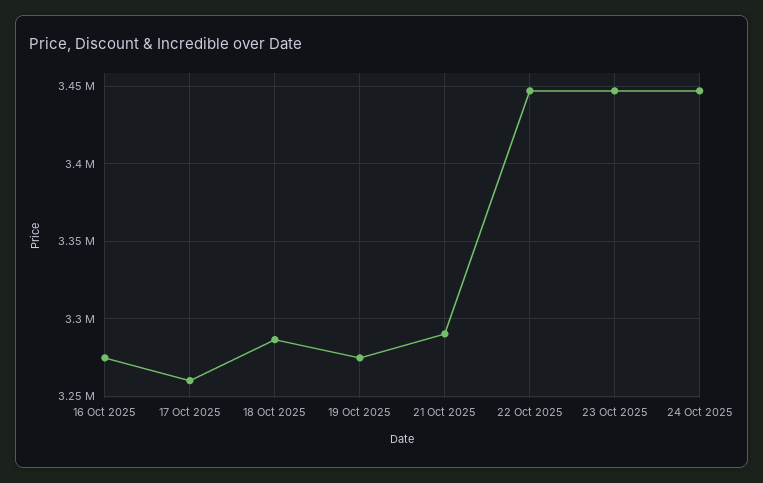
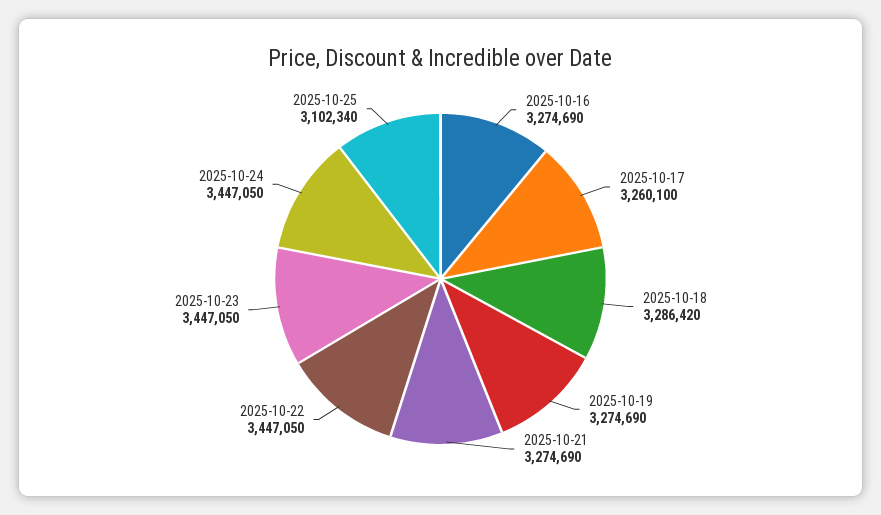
21 Oct 2025: 3290000 -> 3274690
2025-10-25: none -> 3102340

